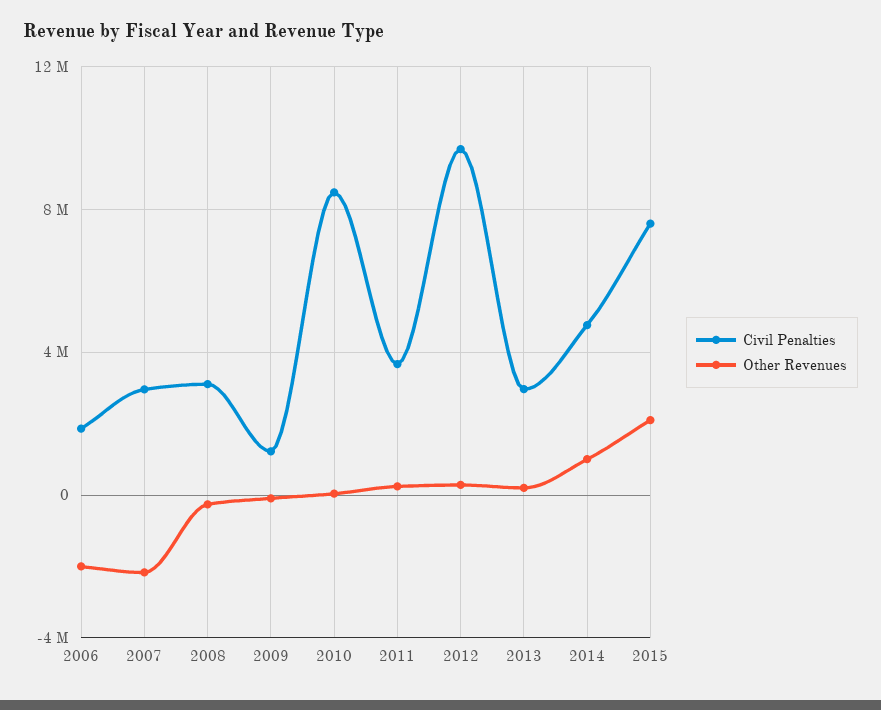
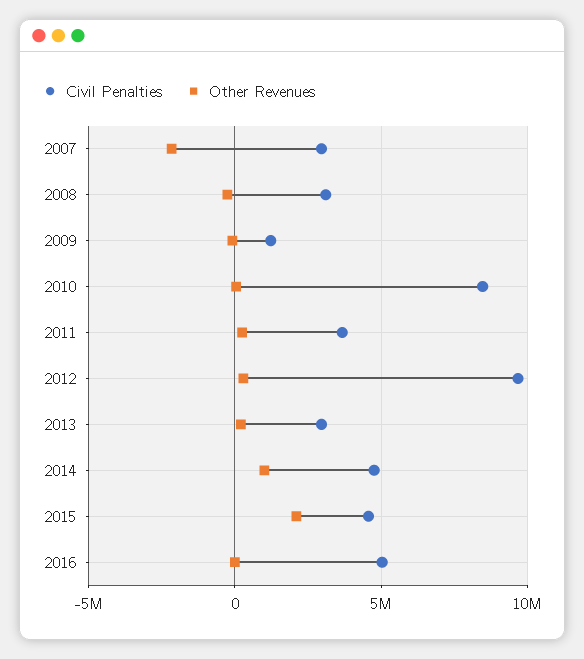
Civil Penalties, 2006: 2000000 -> none
Other Revenues, 2006: -2000000 -> none
Civil Penalties, 2015: 7500000 -> 4500000
Civil Penalties, 2016: none -> 5000000
Other Revenues, 2016: none -> 0

